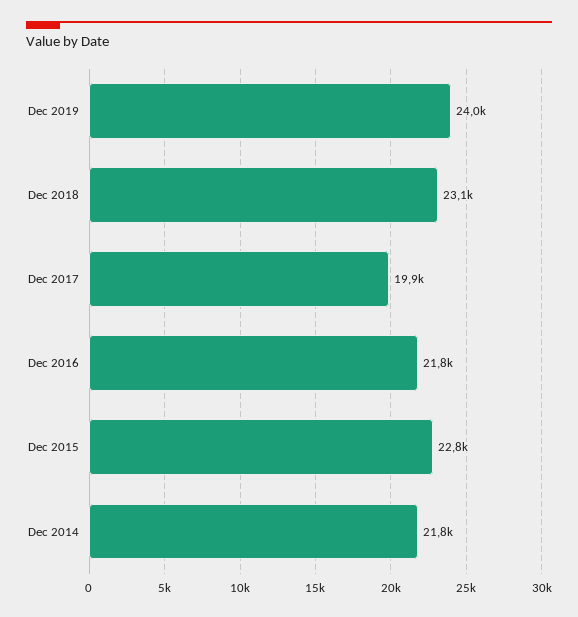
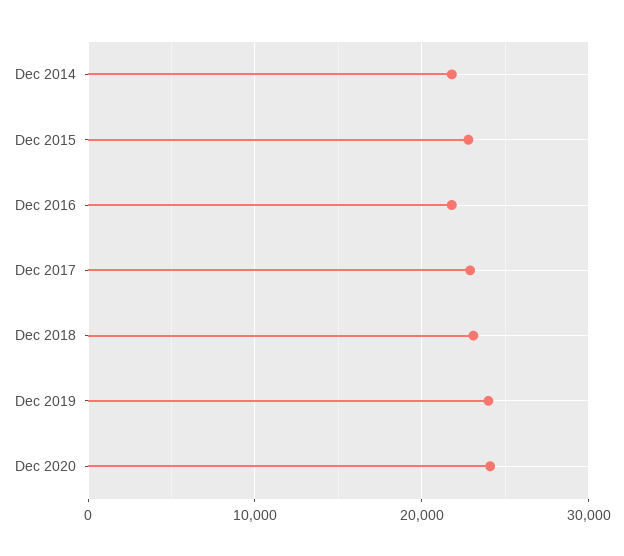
Dec 2017: 19900 -> 23000
Dec 2020: none -> 24000

